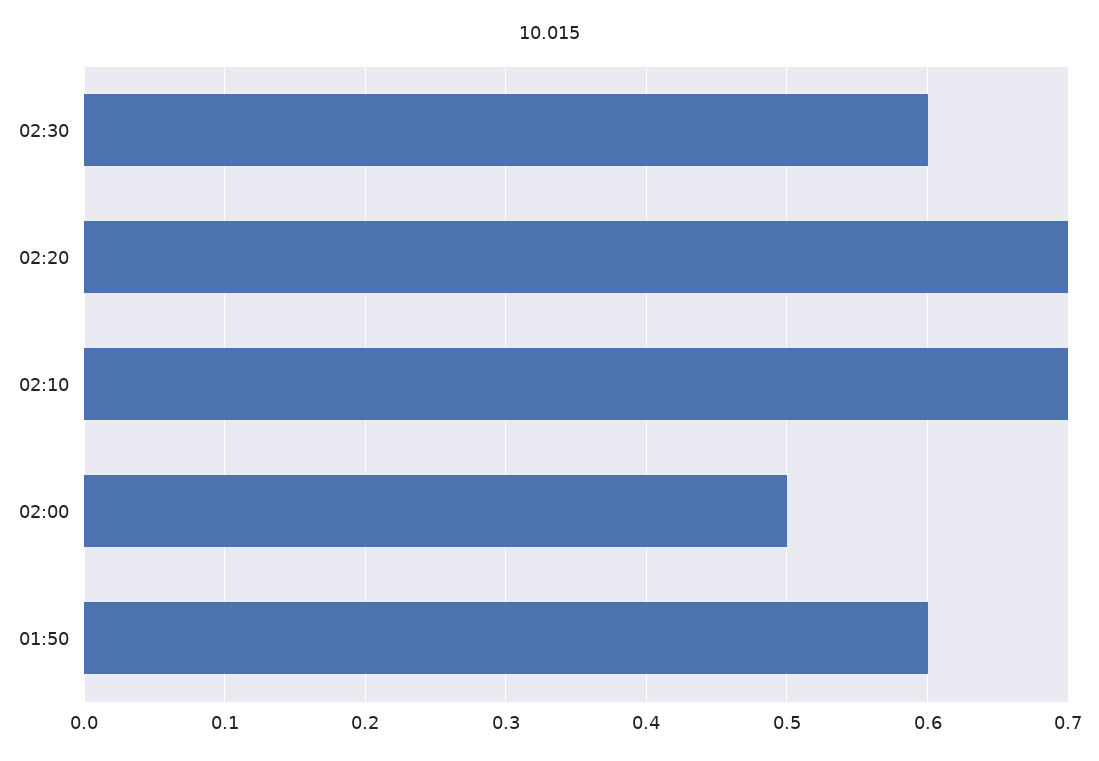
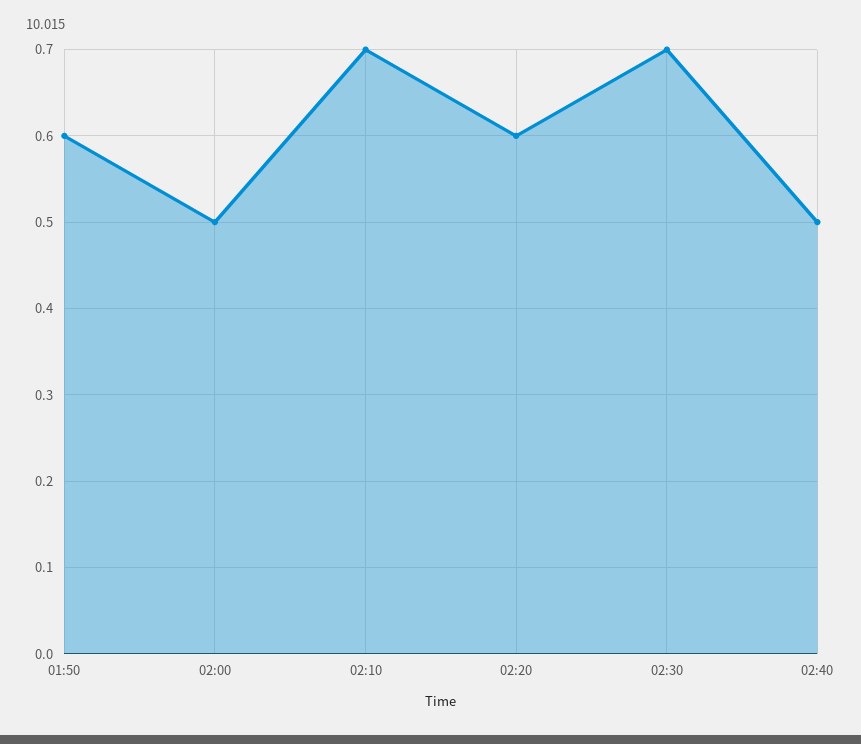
02:30: 0.6 -> 0.7
02:20: 0.7 -> 0.6
02:40: none -> 0.5

